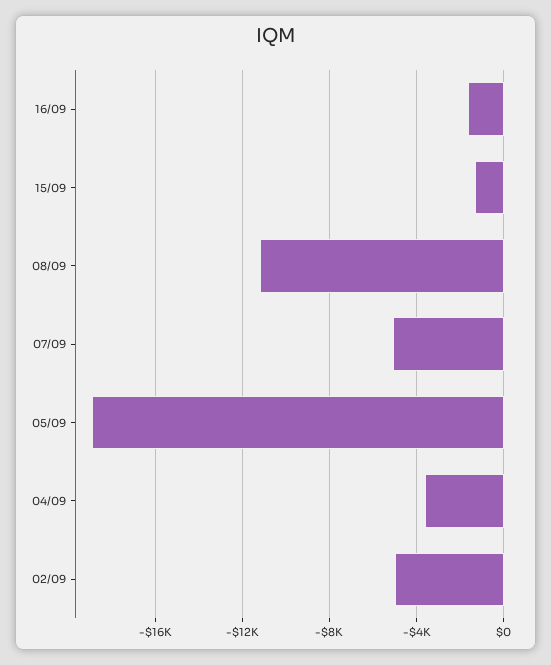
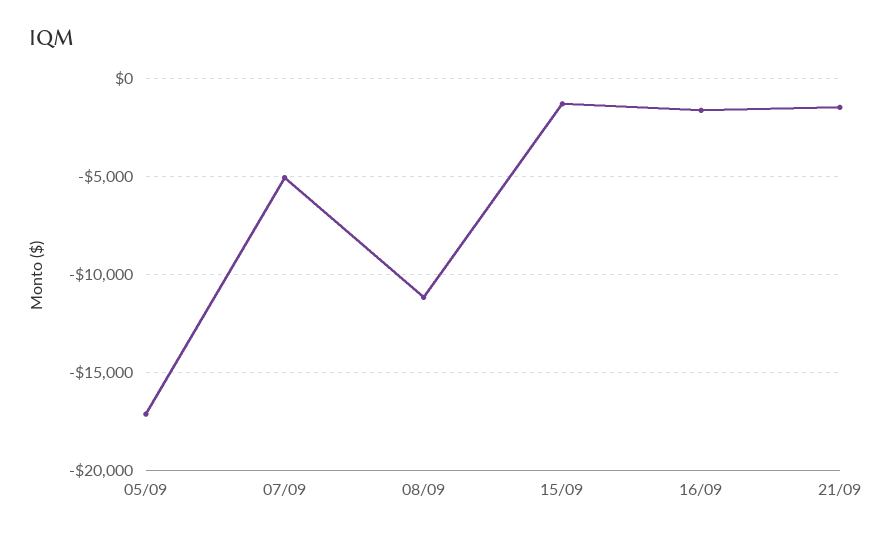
05/09: -19000 -> -17000
04/09: -3500 -> none
02/09: -5000 -> none
21/09: none -> -1500

